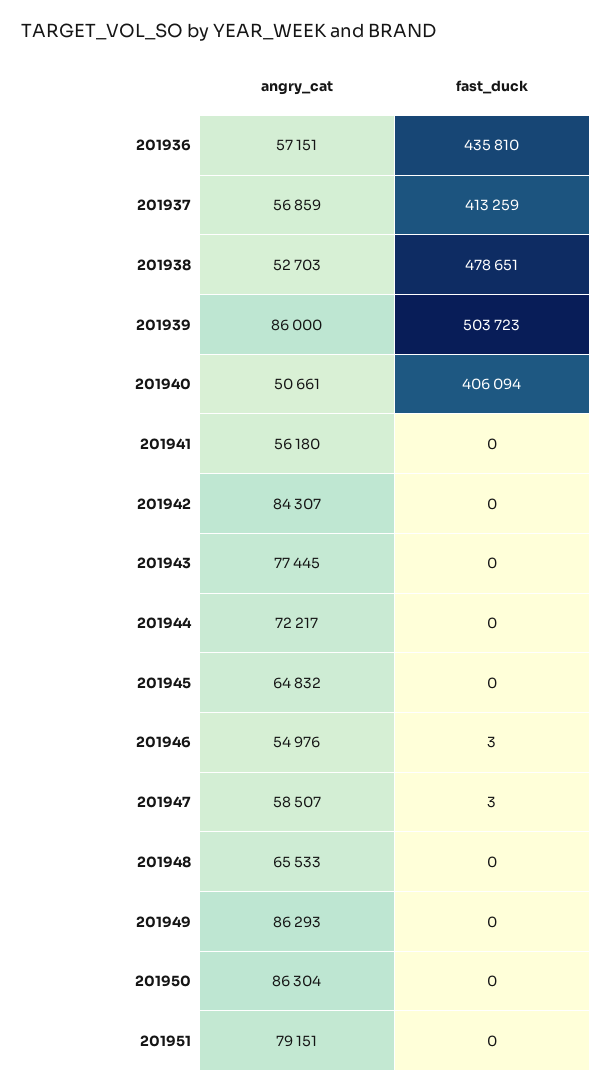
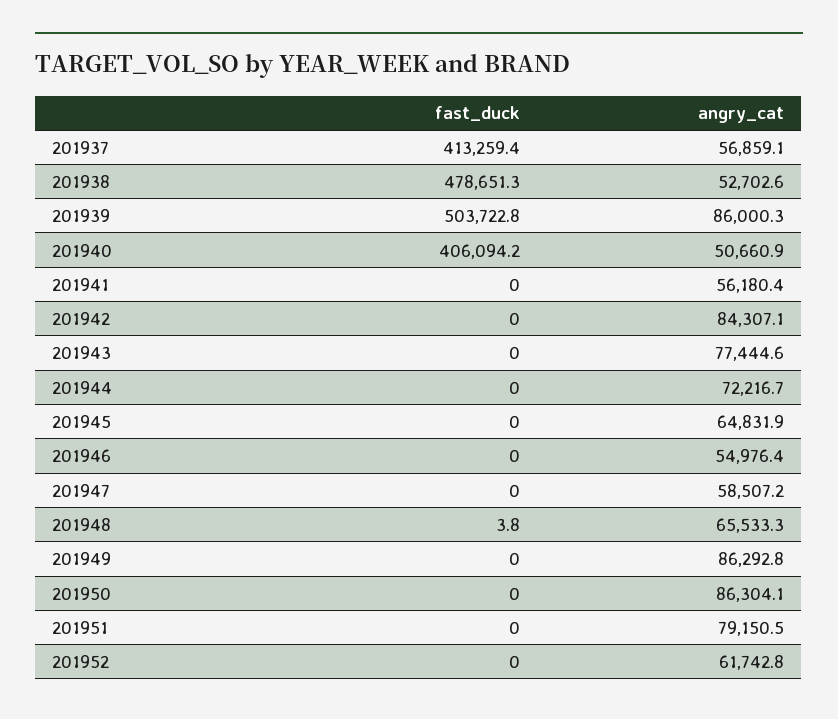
angry_cat, 201936: 57151 -> none
fast_duck, 201936: 435810 -> none
fast_duck, 201946: 3 -> 0
fast_duck, 201947: 3 -> 0
fast_duck, 201948: 0 -> 3.8
fast_duck, 201952: none -> 0
angry_cat, 201952: none -> 61742.8

